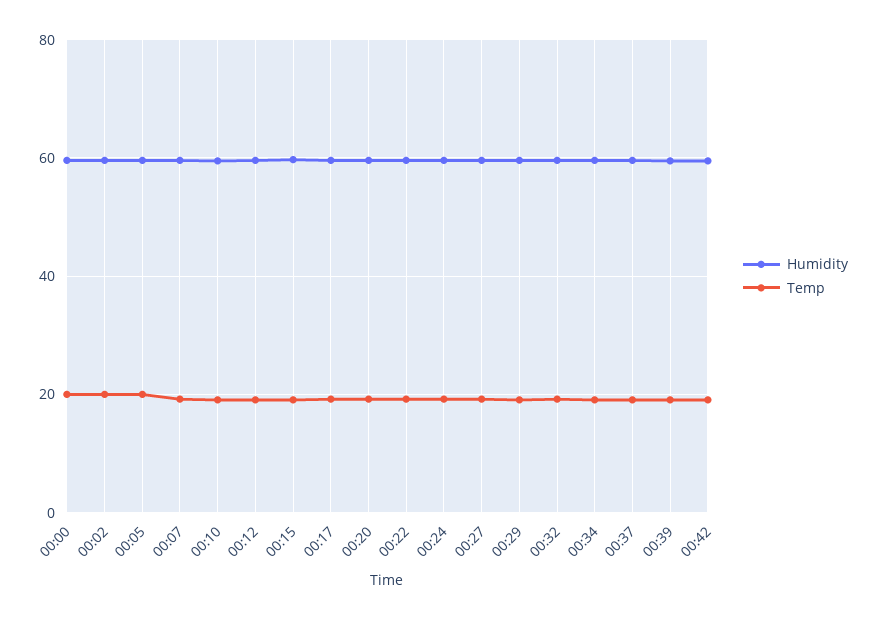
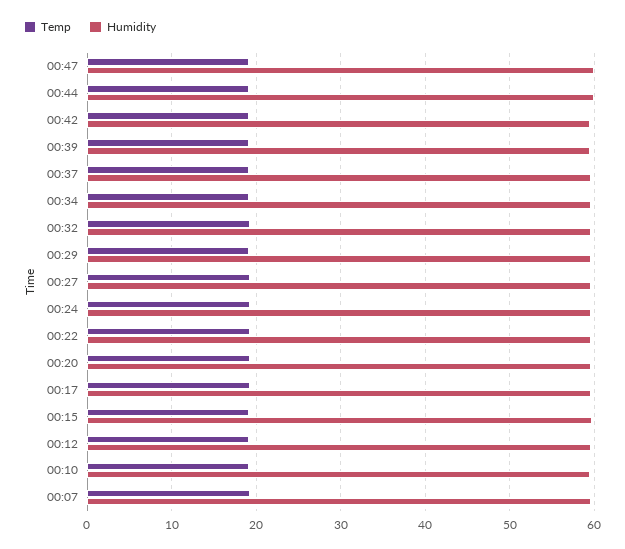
Humidity, 00:00: 60 -> none
Temp, 00:00: 20 -> none
Humidity, 00:02: 60 -> none
Temp, 00:02: 20 -> none
Humidity, 00:05: 60 -> none
Temp, 00:05: 20 -> none
Temp, 00:47: none -> 19
Humidity, 00:47: none -> 60
Temp, 00:44: none -> 19
Humidity, 00:44: none -> 60

